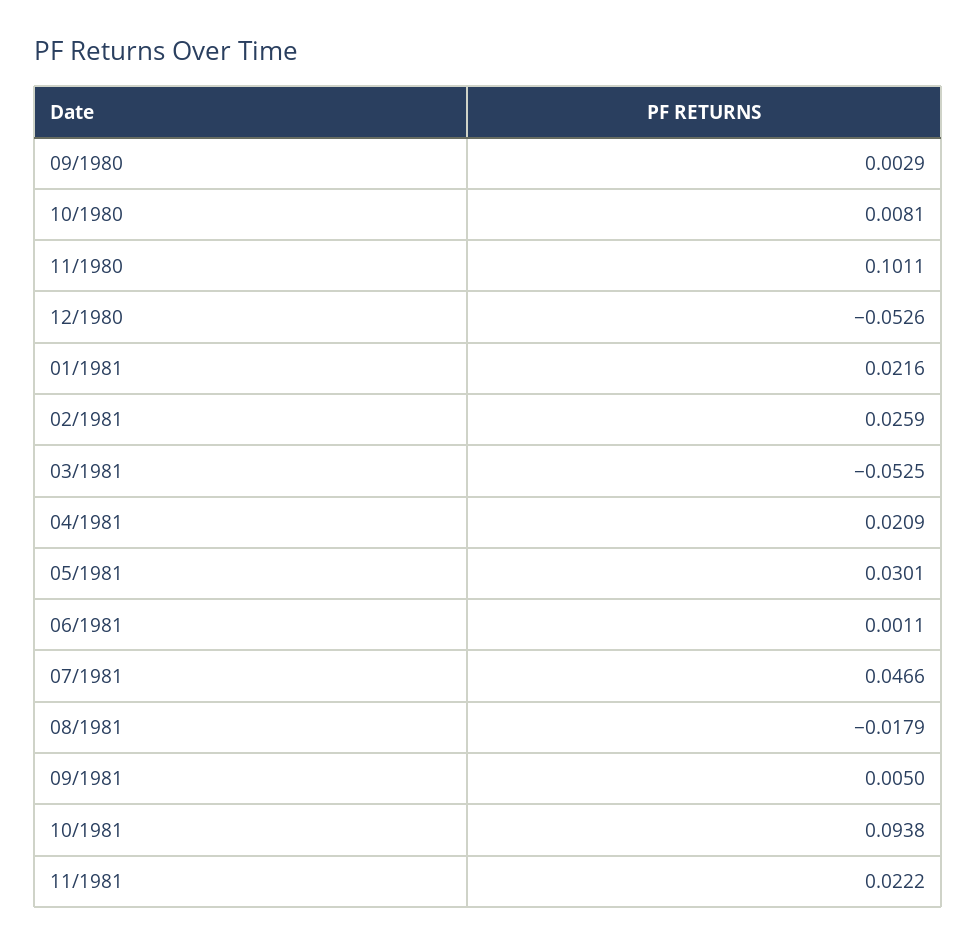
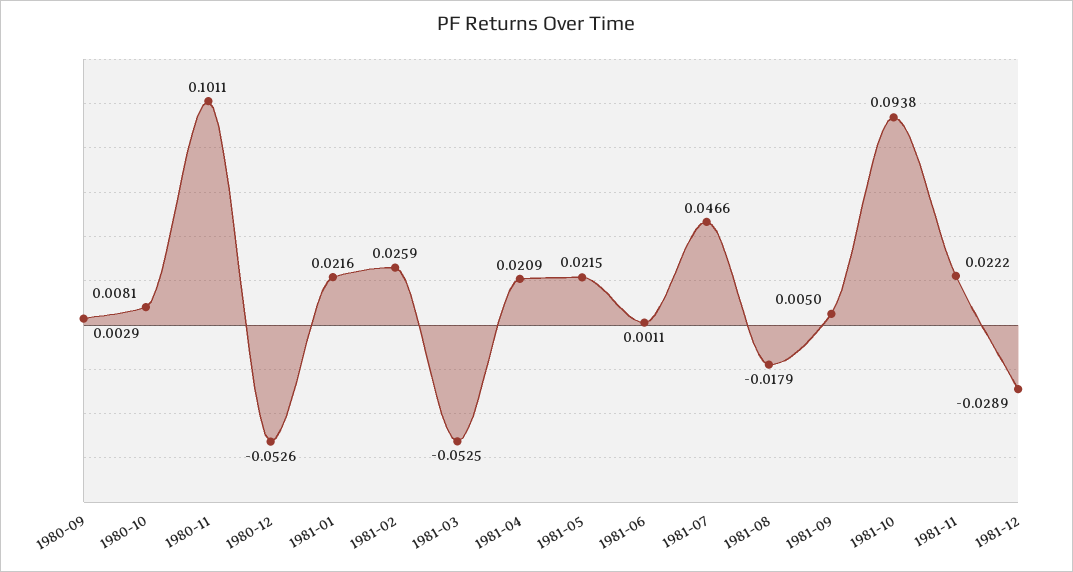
05/1981: 0.0301 -> 0.0215
1981-12: none -> -0.0289

